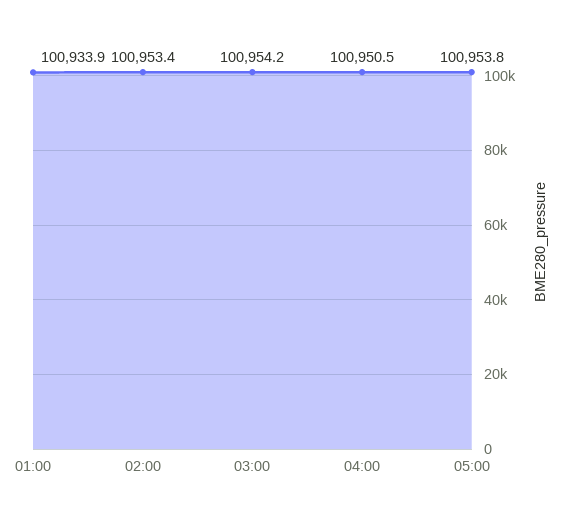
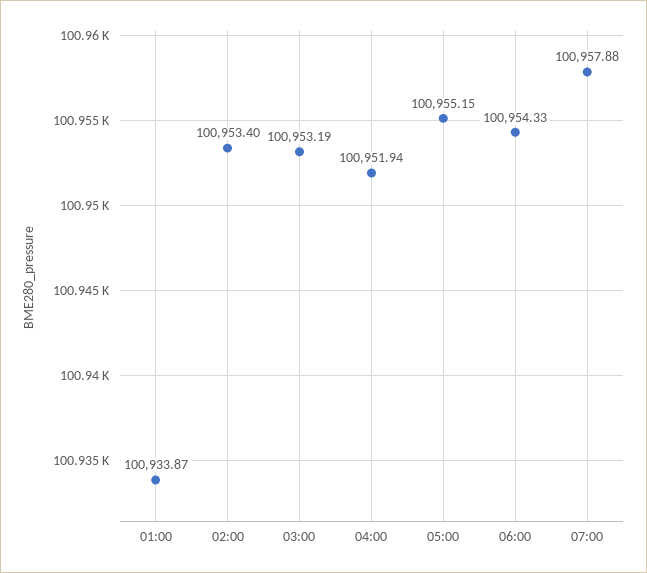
03:00: 100954.2 -> 100953.19
04:00: 100950.5 -> 100951.94
05:00: 100953.8 -> 100955.15
06:00: none -> 100954.33
07:00: none -> 100957.88

